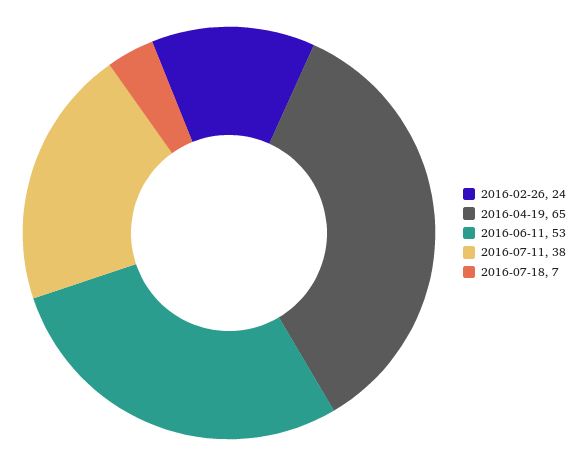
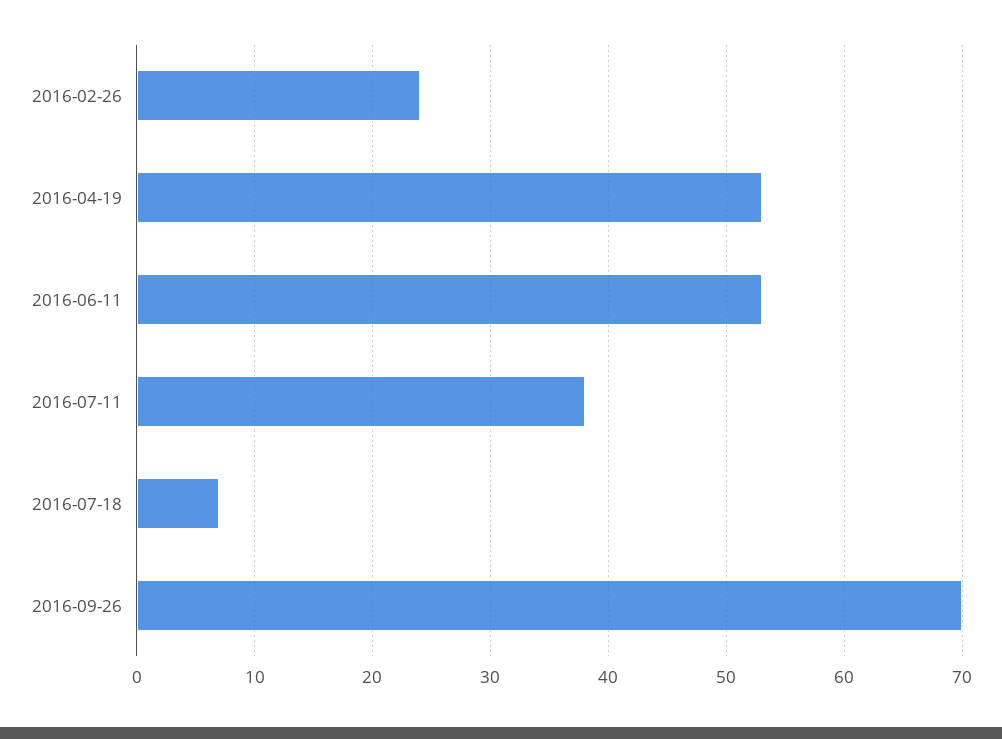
2016-04-19: 65 -> 53
2016-09-26: none -> 70

